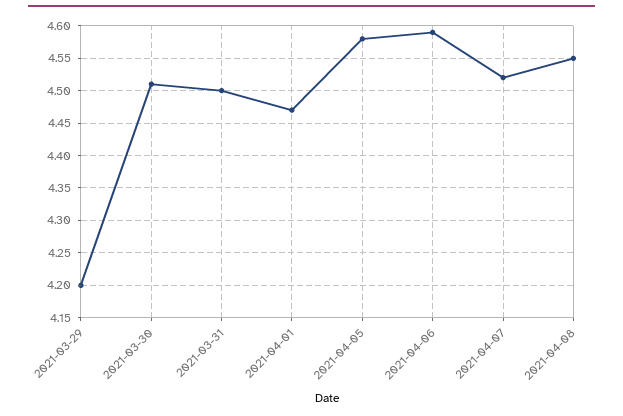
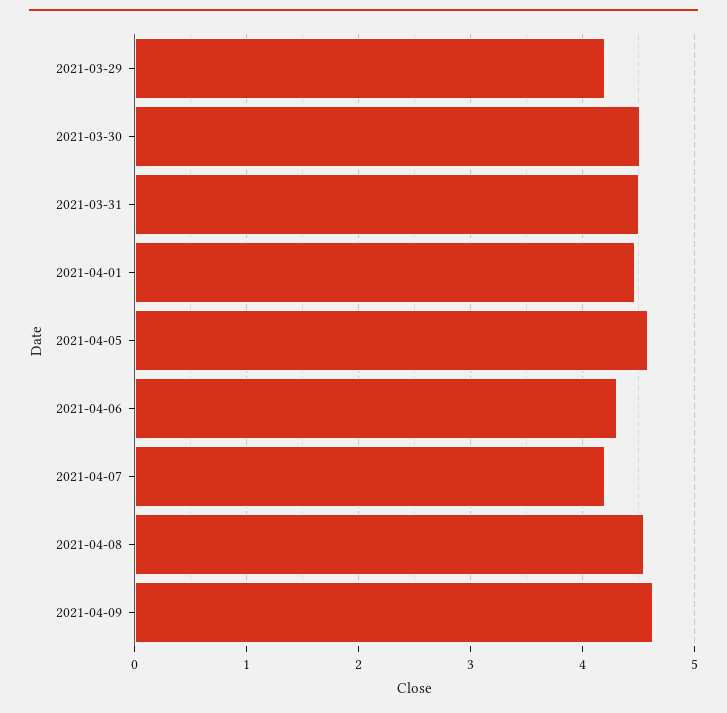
2021-04-06: 4.59 -> 4.3
2021-04-07: 4.52 -> 4.2
2021-04-09: none -> 4.6

